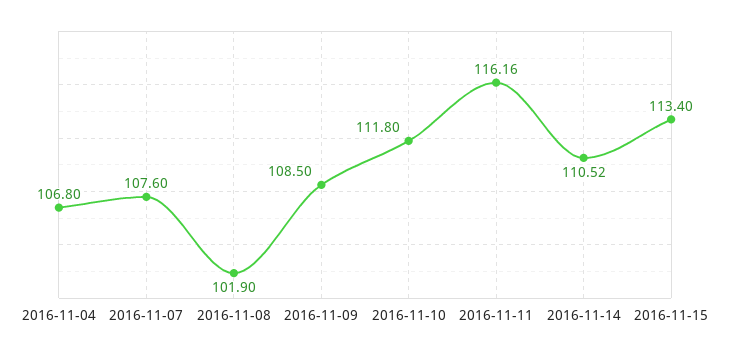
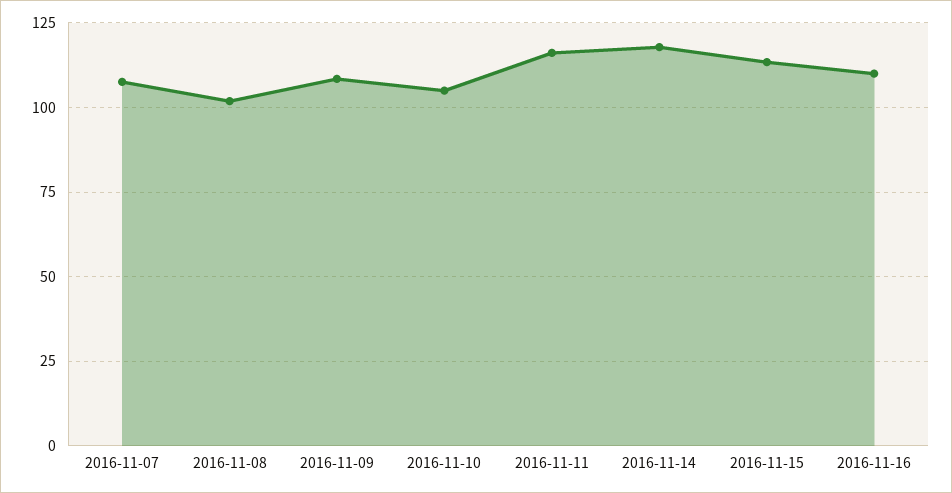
2016-11-04: 106.8 -> none
2016-11-10: 111.8 -> 105
2016-11-14: 110.52 -> 117.5
2016-11-16: none -> 110

